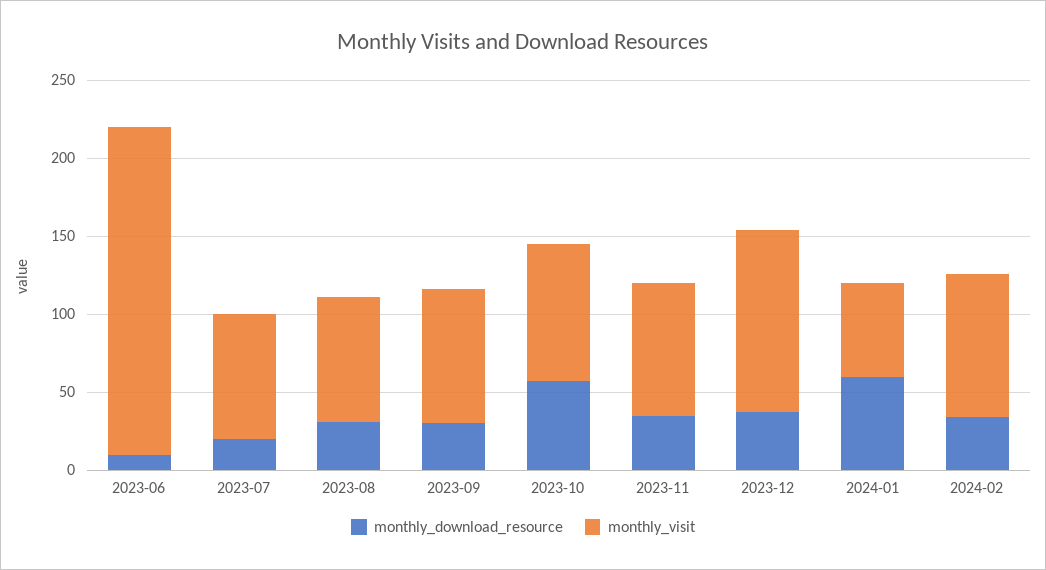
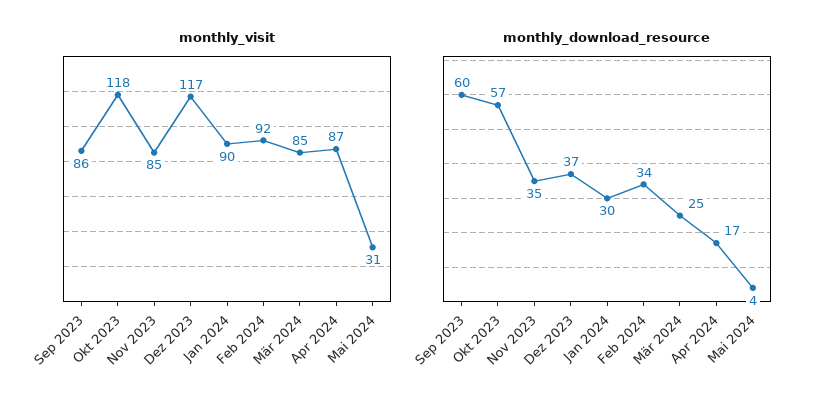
monthly_download_resource, 2023-06: 10 -> none
monthly_visit, 2023-06: 210 -> none
monthly_download_resource, 2023-07: 20 -> none
monthly_visit, 2023-07: 80 -> none
monthly_download_resource, 2023-08: 30 -> none
monthly_visit, 2023-08: 80 -> none
monthly_download_resource, 2023-09: 30 -> 60
monthly_visit, 2023-10: 90 -> 118
monthly_download_resource, 2024-01: 60 -> 30
monthly_visit, 2024-01: 60 -> 90
monthly_visit, Mär 2024: none -> 85
monthly_visit, Apr 2024: none -> 87
monthly_visit, Mai 2024: none -> 31
monthly_download_resource, Mär 2024: none -> 25
monthly_download_resource, Apr 2024: none -> 17
monthly_download_resource, Mai 2024: none -> 4

